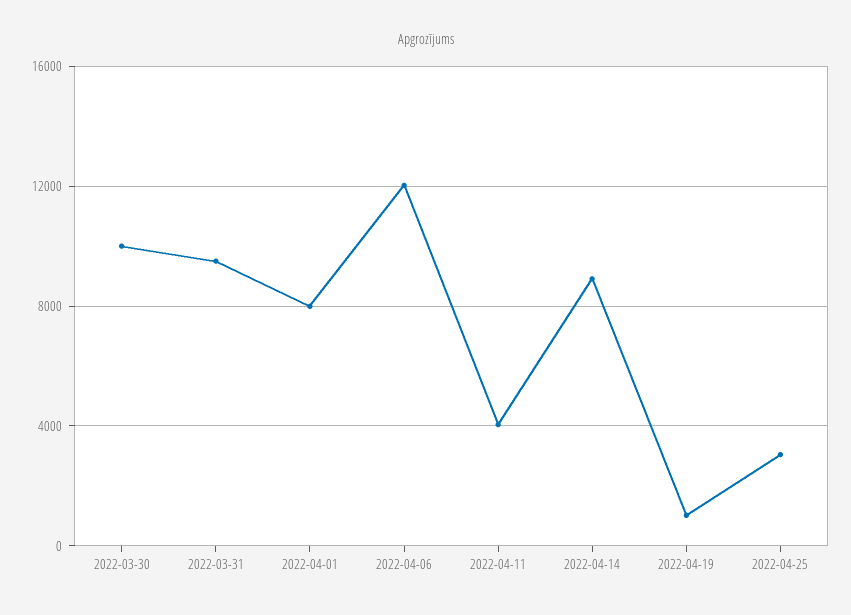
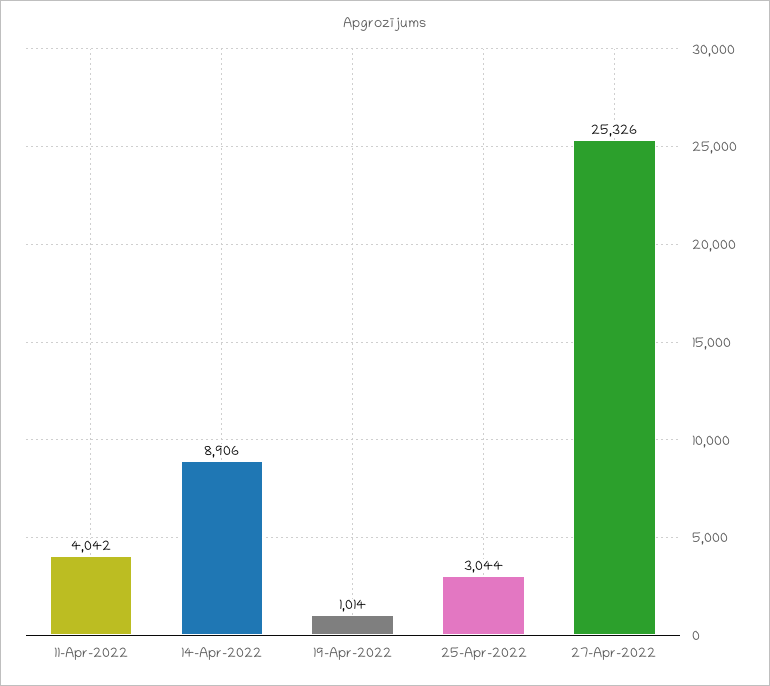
2022-03-30: 10000 -> none
2022-03-31: 9500 -> none
2022-04-01: 8000 -> none
2022-04-06: 12000 -> none
27-Apr-2022: none -> 25326

